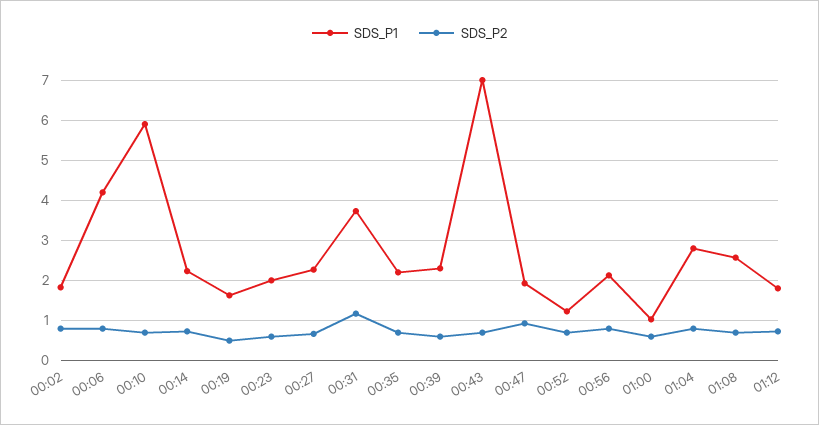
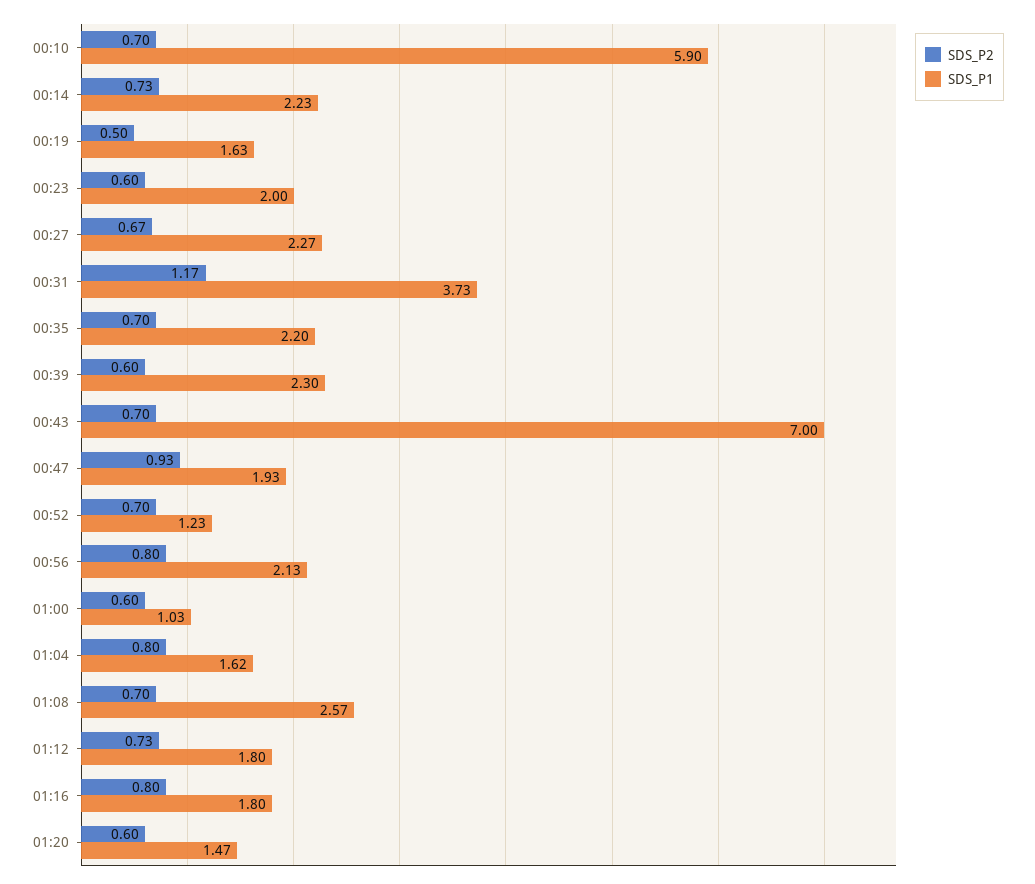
SDS_P1, 00:02: 1.8 -> none
SDS_P2, 00:02: 0.8 -> none
SDS_P1, 00:06: 4.2 -> none
SDS_P2, 00:06: 0.8 -> none
SDS_P1, 01:04: 2.8 -> 1.62
SDS_P2, 01:16: none -> 0.8
SDS_P1, 01:16: none -> 1.8
SDS_P2, 01:20: none -> 0.6
SDS_P1, 01:20: none -> 1.47

